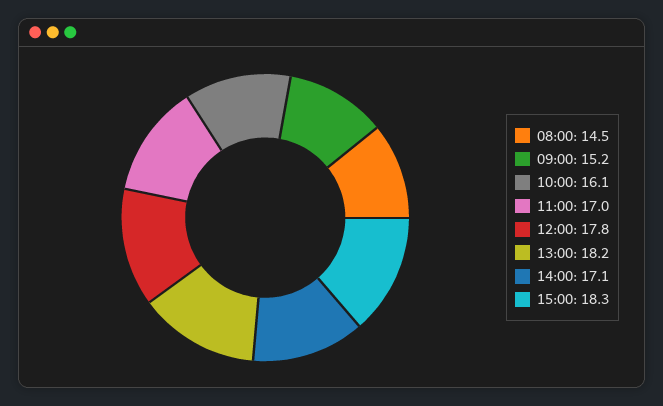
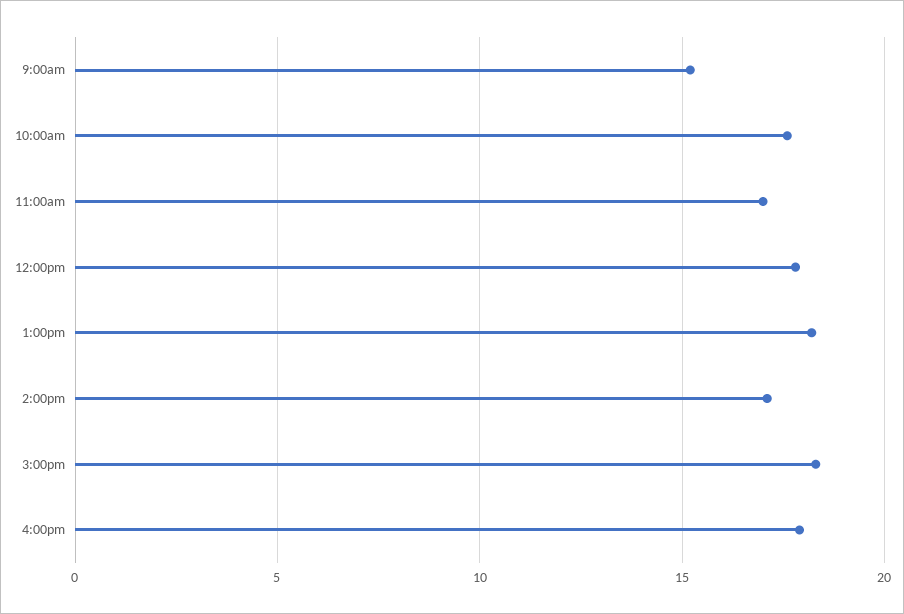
08:00: 14.5 -> none
10:00: 16.1 -> 17.5
4:00pm: none -> 18

